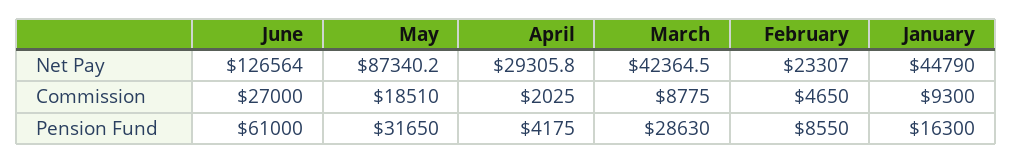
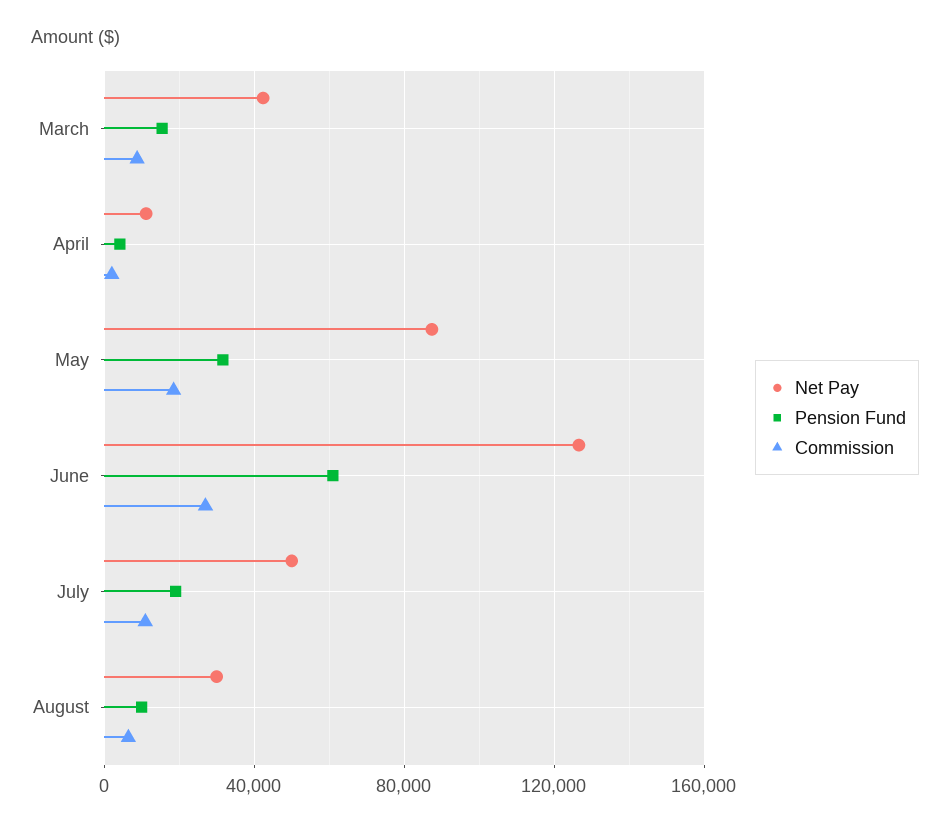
Net Pay, April: 29305.8 -> 10000
Net Pay, February: 23307 -> none
Net Pay, January: 44790 -> none
Commission, February: 4650 -> none
Commission, January: 9300 -> none
Pension Fund, March: 28630 -> 15000
Pension Fund, February: 8550 -> none
Pension Fund, January: 16300 -> none
Net Pay, July: none -> 50000
Pension Fund, July: none -> 20000
Commission, July: none -> 10000
Net Pay, August: none -> 30000
Pension Fund, August: none -> 10000
Commission, August: none -> 5000

